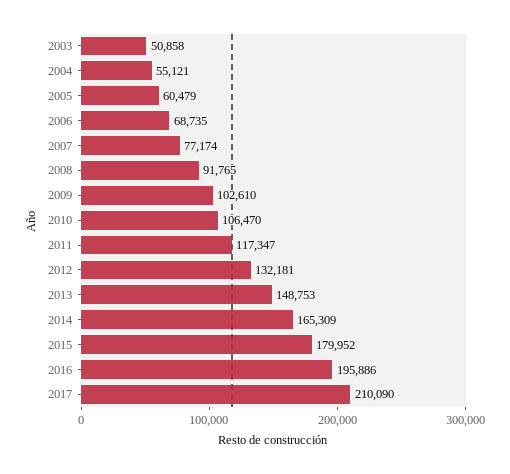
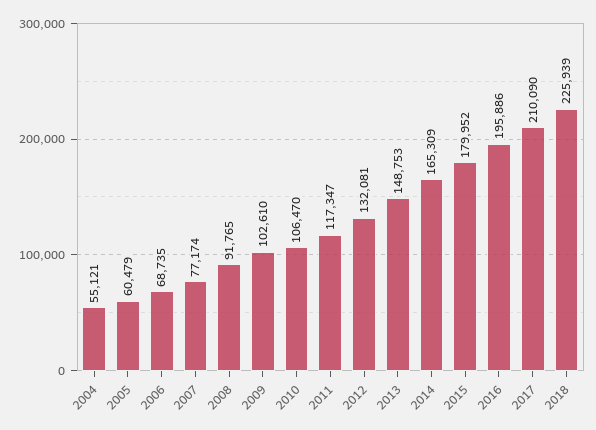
2003: 50858 -> none
2012: 132181 -> 132081
2018: none -> 225939

